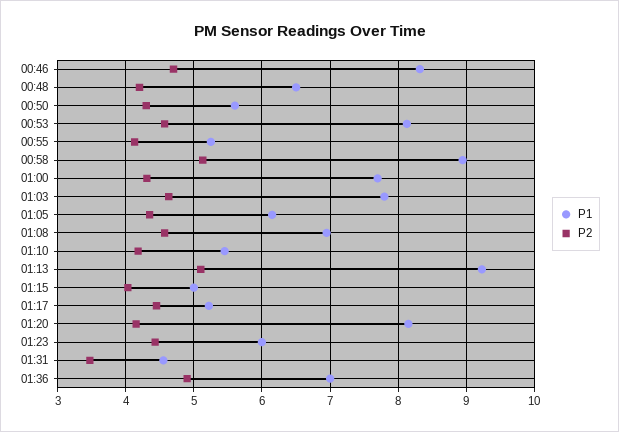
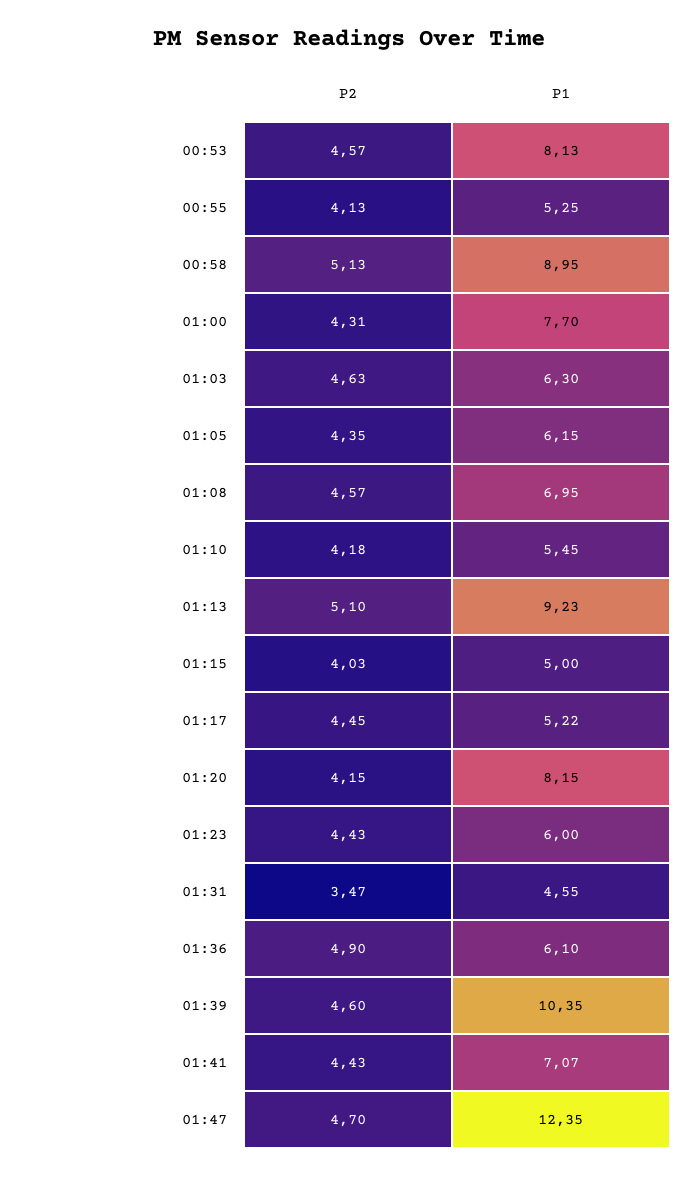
P1, 00:46: 8.3 -> none
P2, 00:46: 4.7 -> none
P1, 00:48: 6.5 -> none
P2, 00:48: 4.2 -> none
P1, 00:50: 5.6 -> none
P2, 00:50: 4.3 -> none
P1, 01:03: 7.8 -> 6.3
P1, 01:36: 7 -> 6.1
P2, 01:39: none -> 4.6
P1, 01:39: none -> 10.35
P2, 01:41: none -> 4.43
P1, 01:41: none -> 7.07
P2, 01:47: none -> 4.7
P1, 01:47: none -> 12.35

